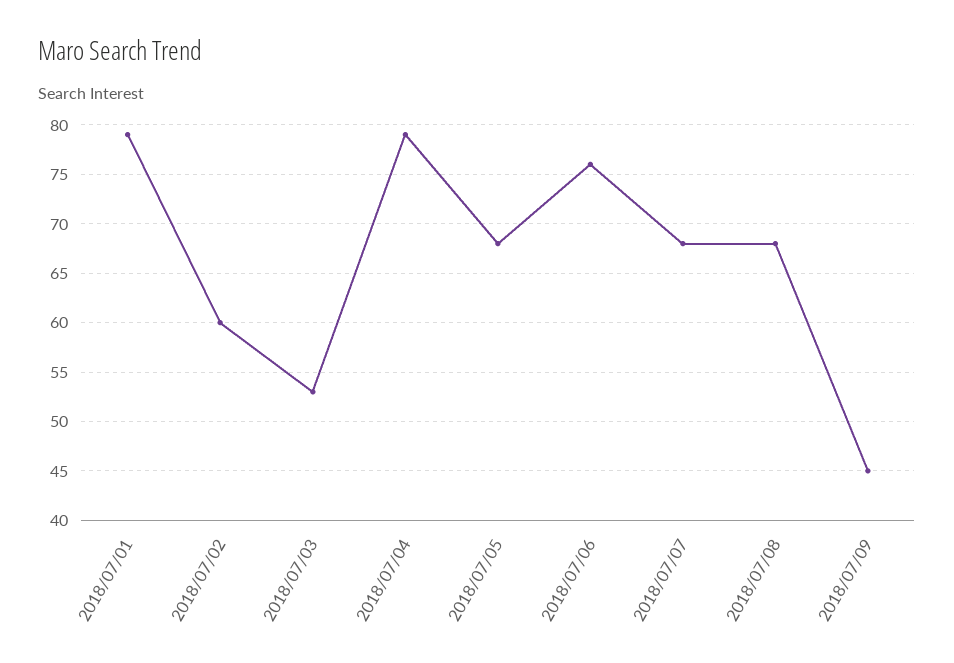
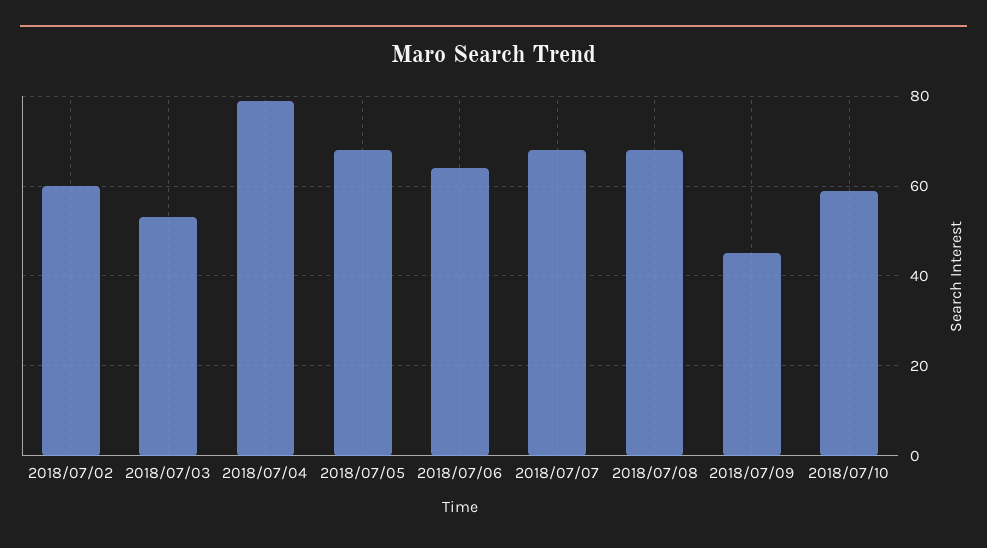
2018/07/01: 79 -> none
2018/07/06: 76 -> 65
2018/07/10: none -> 60

